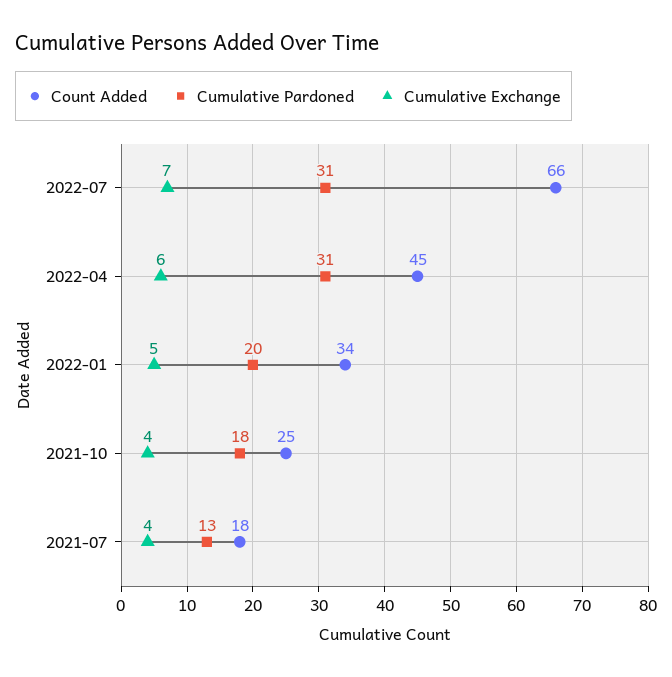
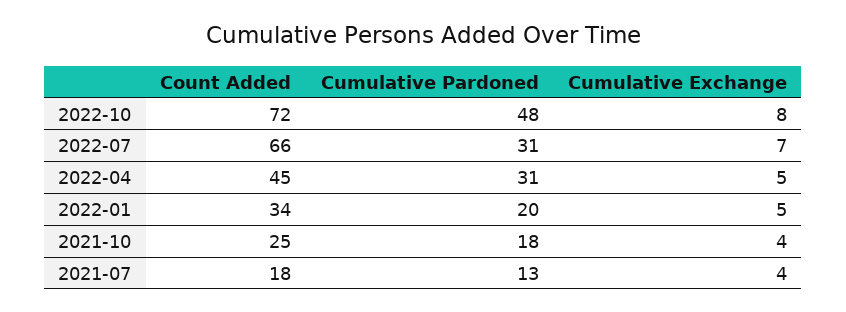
Cumulative Exchange, 2022-04: 6 -> 5
Count Added, 2022-10: none -> 72
Cumulative Pardoned, 2022-10: none -> 48
Cumulative Exchange, 2022-10: none -> 8

